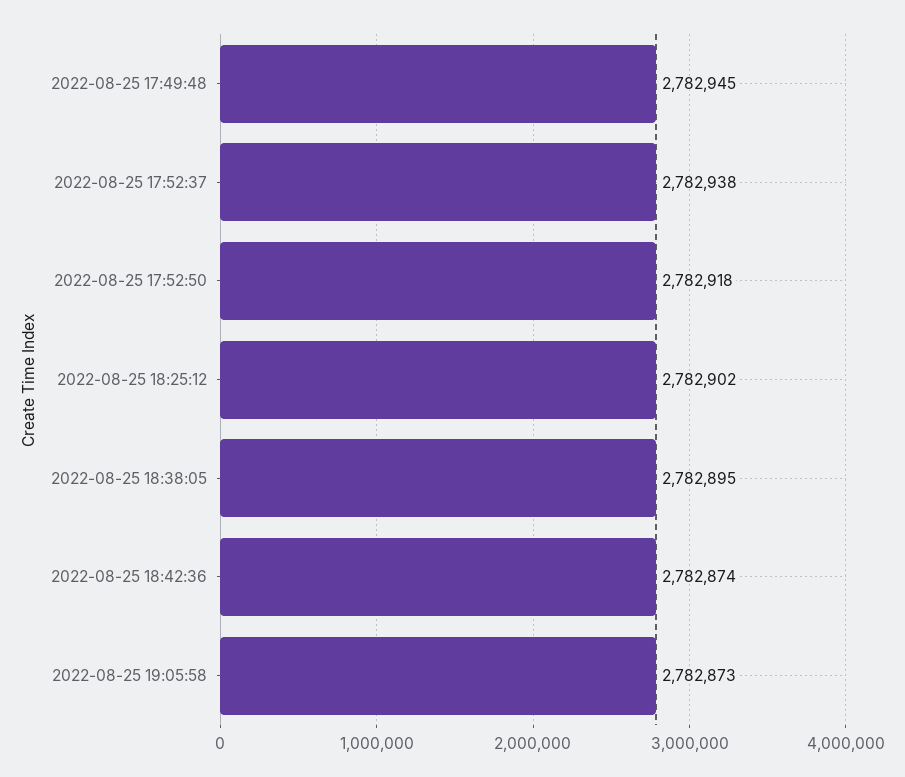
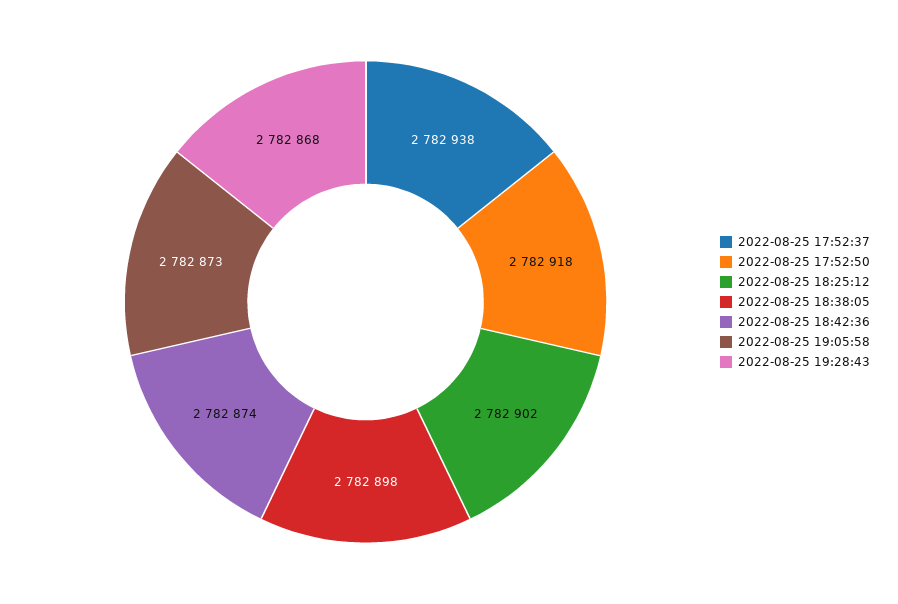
2022-08-25 17:49:48: 2782945 -> none
2022-08-25 18:38:05: 2782895 -> 2782898
2022-08-25 19:28:43: none -> 2782868

